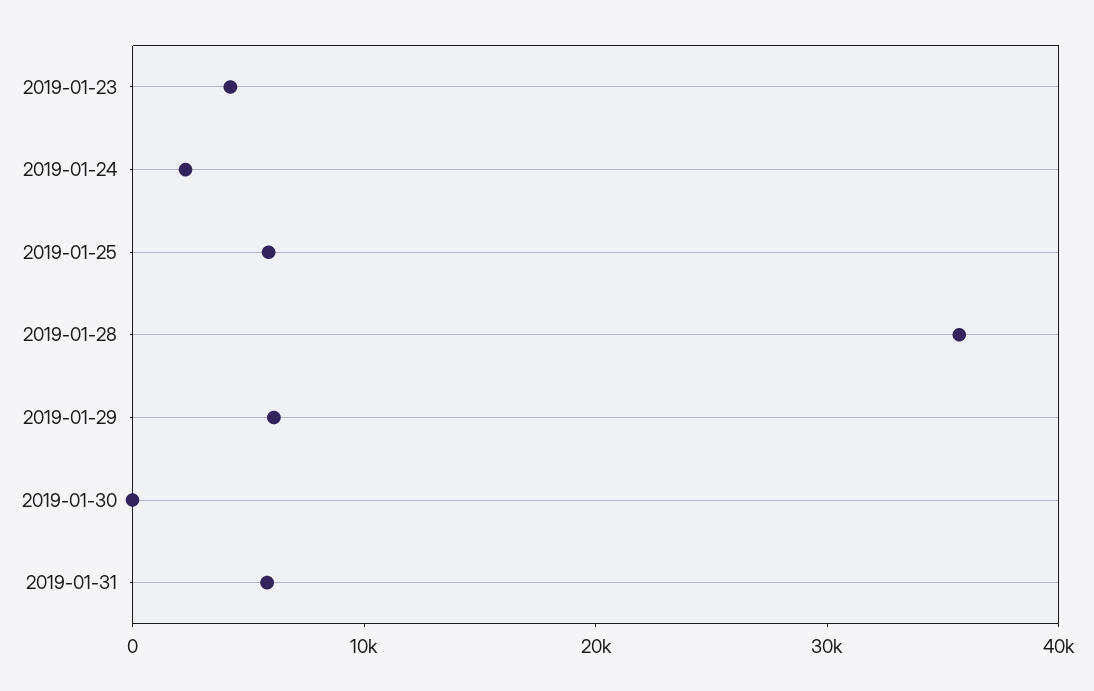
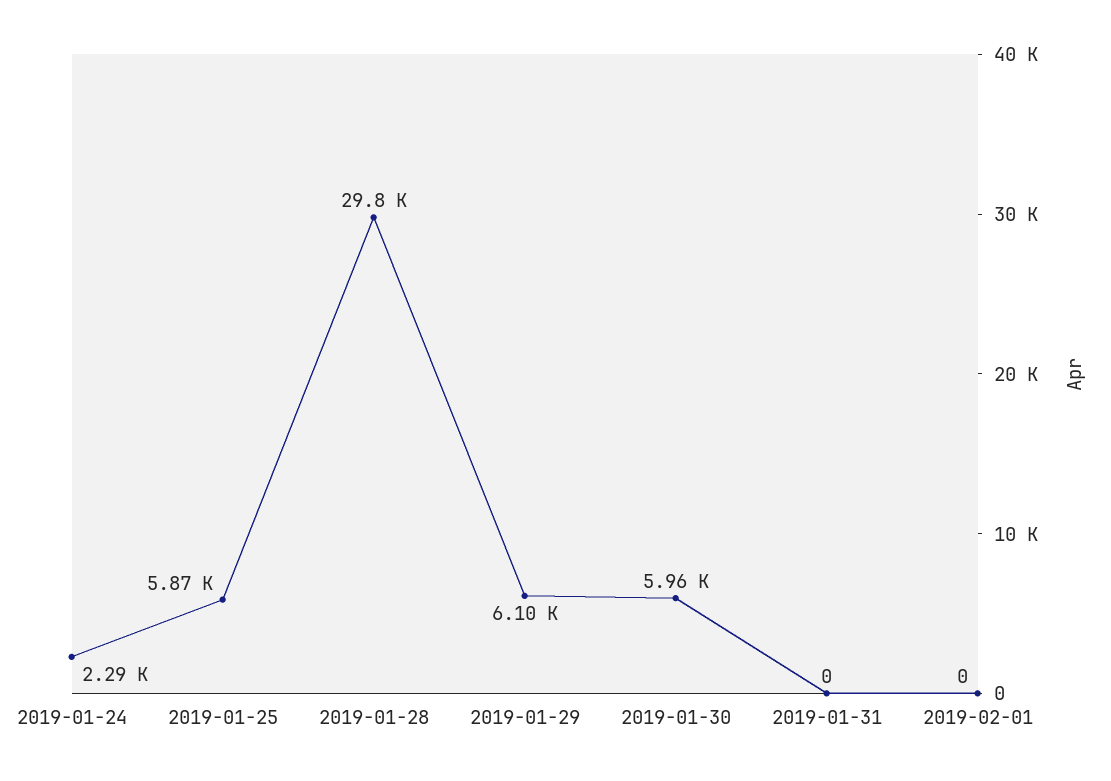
2019-01-23: 4000 -> none
2019-01-28: 36000 -> 29800
2019-01-30: 0 -> 5960
2019-01-31: 6000 -> 0
2019-02-01: none -> 0

